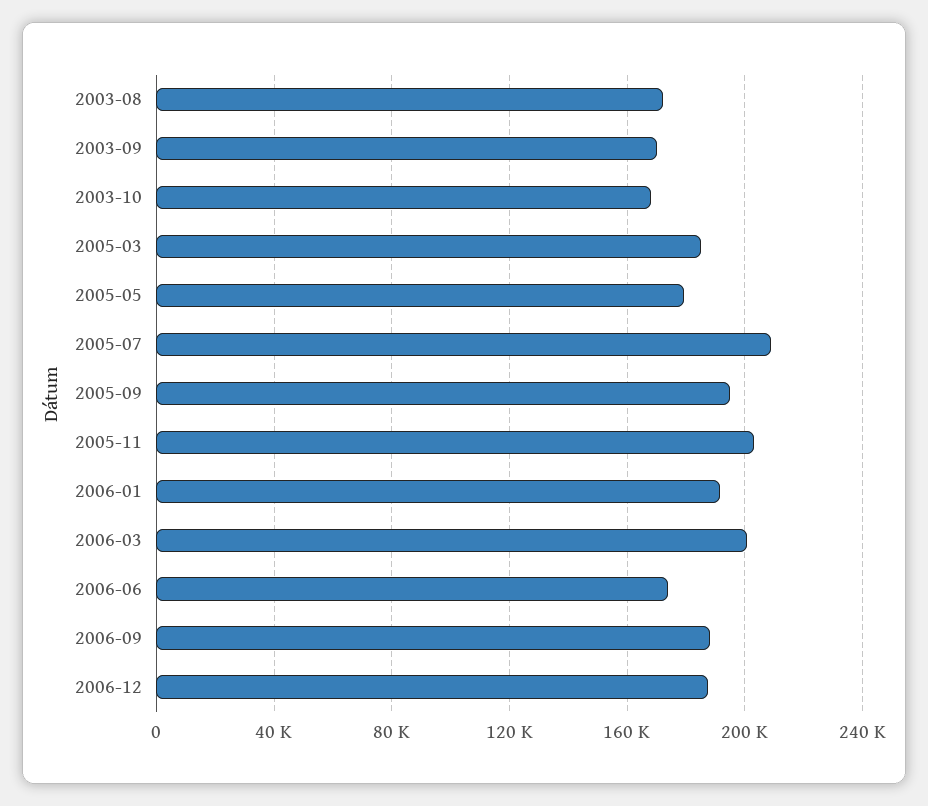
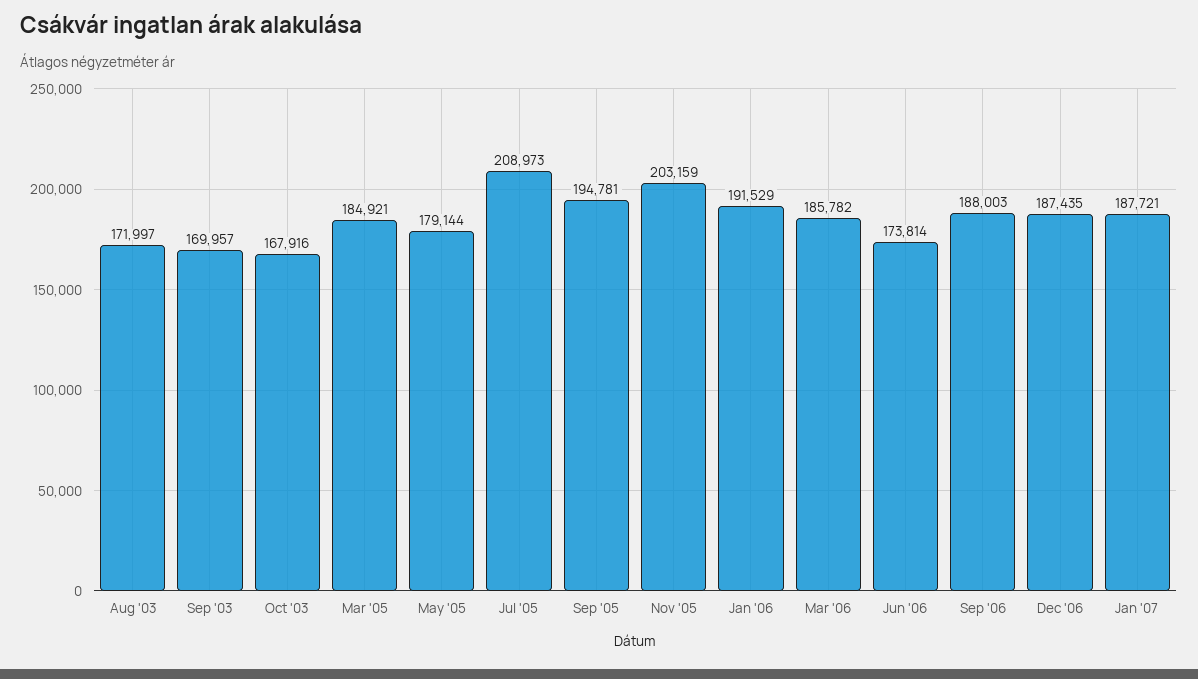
2006-03: 200000 -> 185782
Jan '07: none -> 187721

